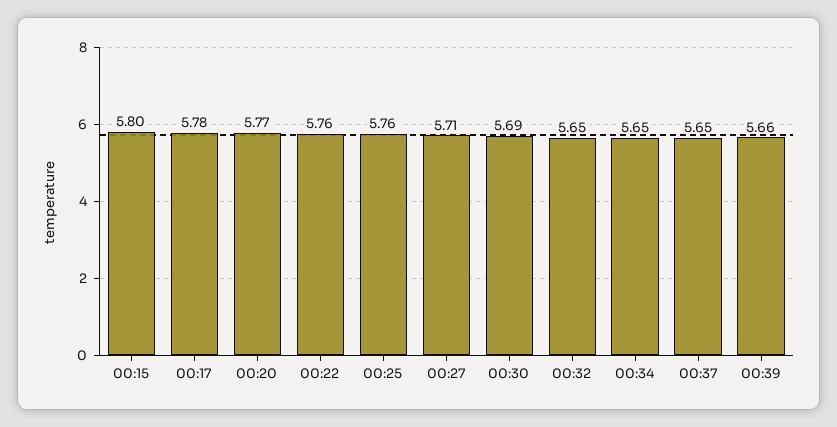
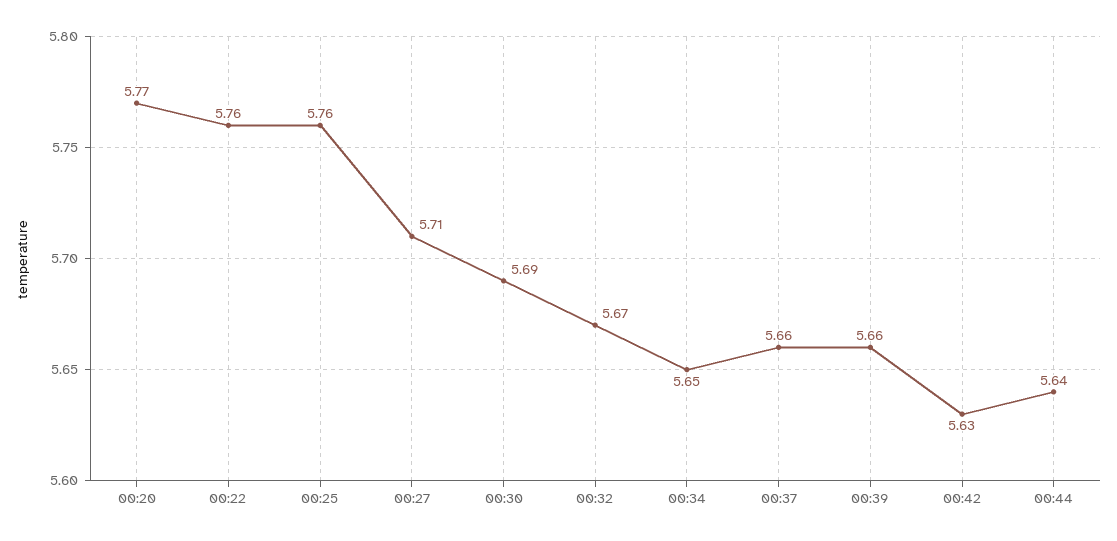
00:15: 5.8 -> none
00:17: 5.78 -> none
00:32: 5.65 -> 5.67
00:37: 5.65 -> 5.66
00:42: none -> 5.63
00:44: none -> 5.64

